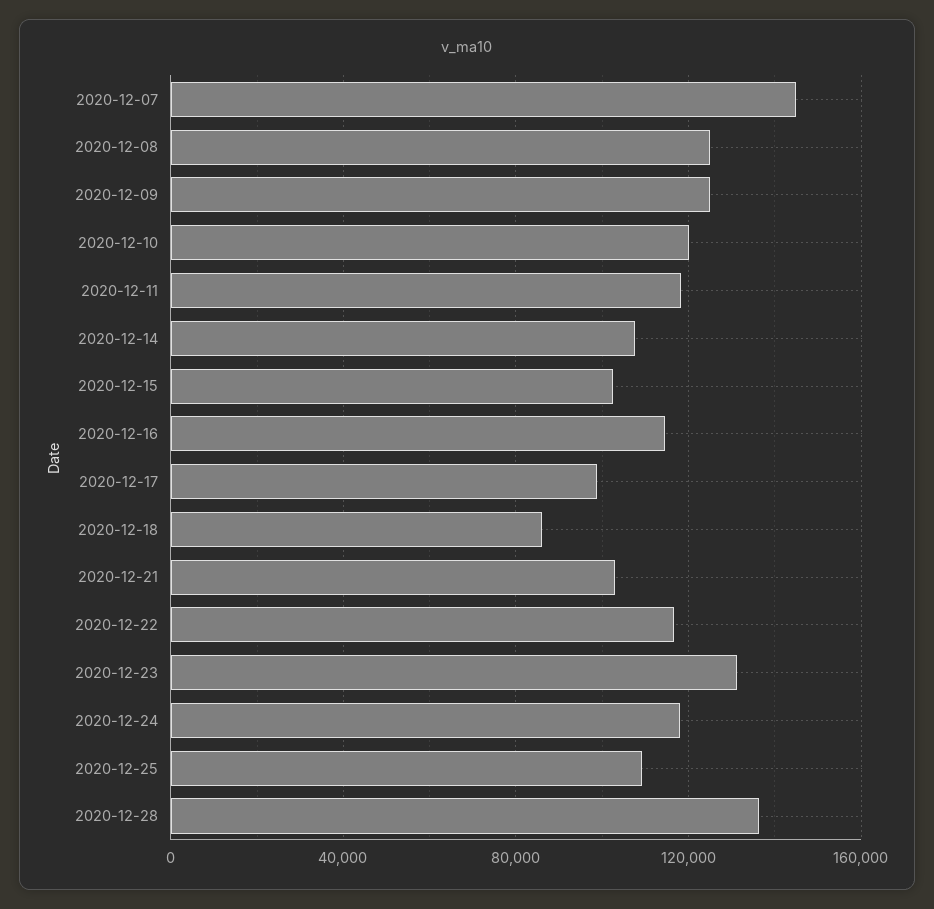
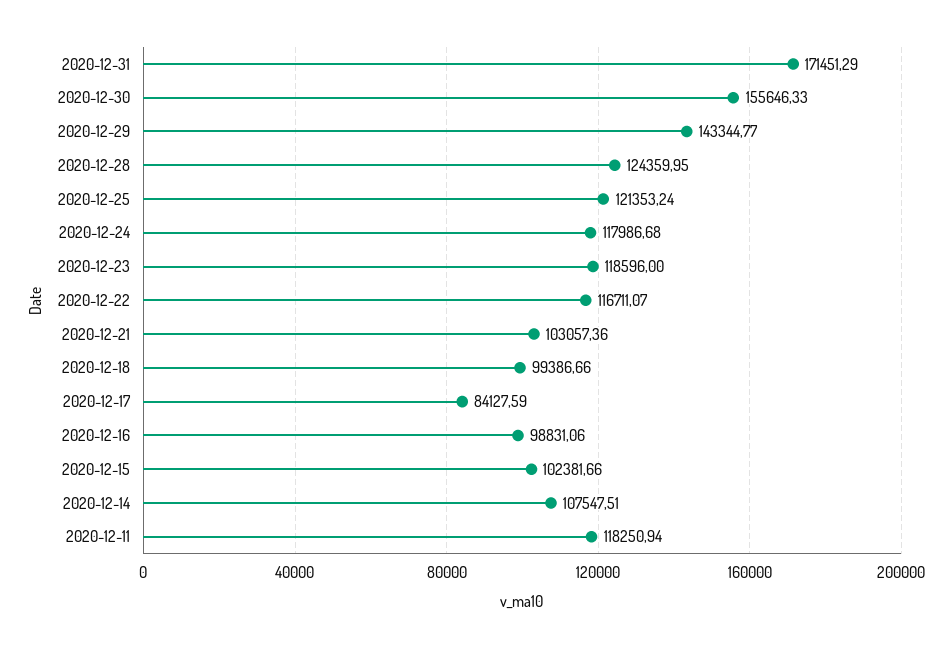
2020-12-07: 145000 -> none
2020-12-08: 125000 -> none
2020-12-09: 125000 -> none
2020-12-10: 120000 -> none
2020-12-16: 115000 -> 98831.06
2020-12-17: 100000 -> 84127.59
2020-12-18: 85000 -> 99386.66
2020-12-23: 130000 -> 118596
2020-12-25: 110000 -> 121353.24
2020-12-28: 135000 -> 124359.95
2020-12-31: none -> 171451.29
2020-12-30: none -> 155646.33
2020-12-29: none -> 143344.77

